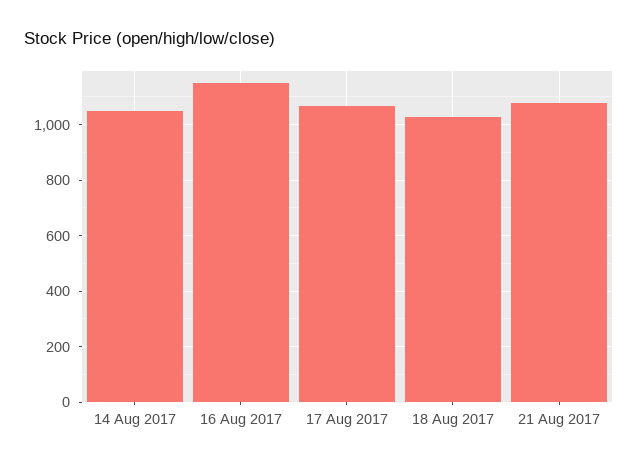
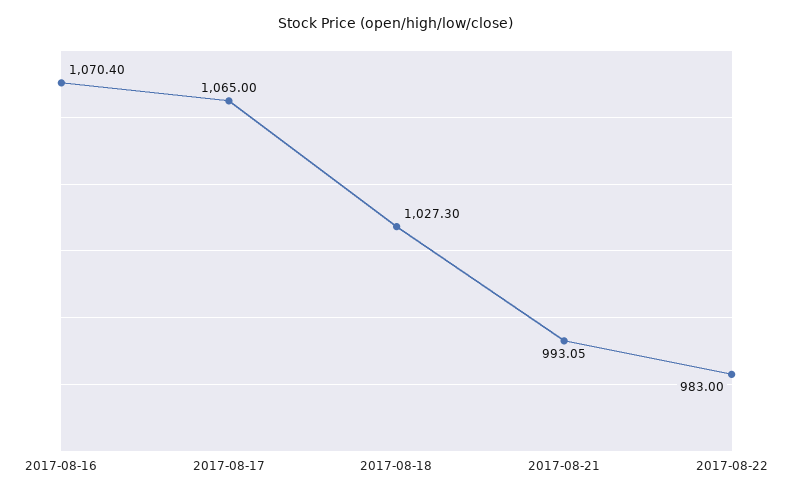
14 Aug 2017: 1050 -> none
16 Aug 2017: 1150 -> 1070.4
21 Aug 2017: 1075 -> 993.05
2017-08-22: none -> 983

